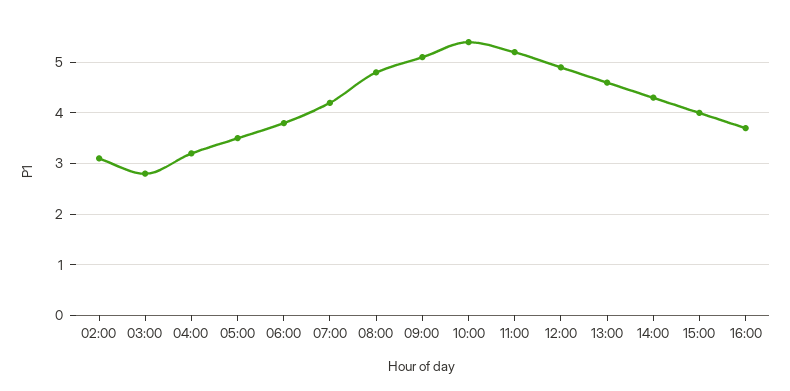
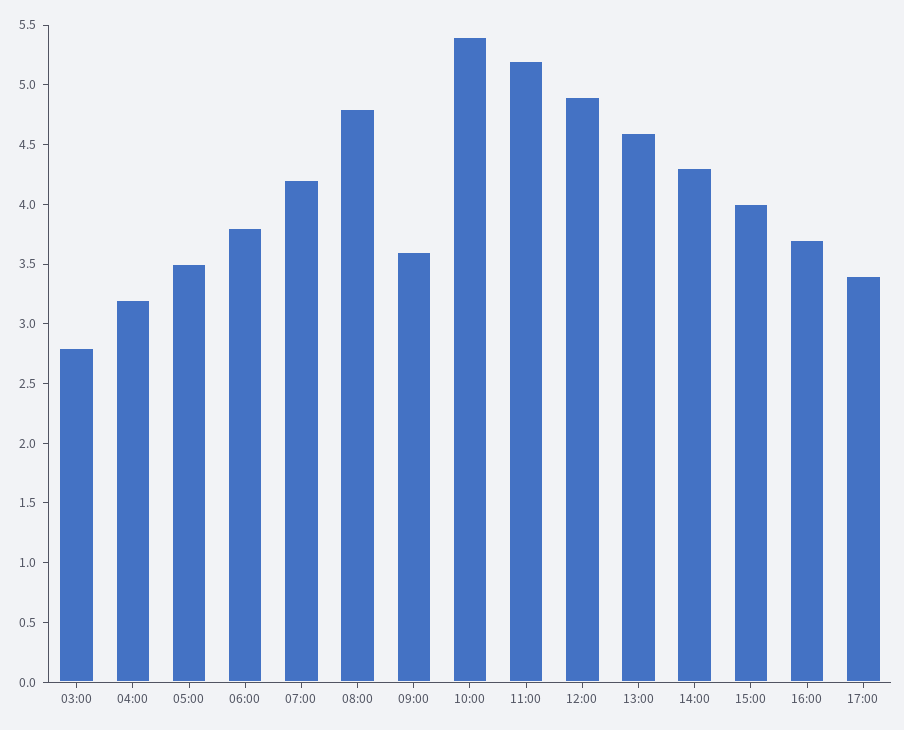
02:00: 3 -> none
09:00: 5 -> 3.6
17:00: none -> 3.4

